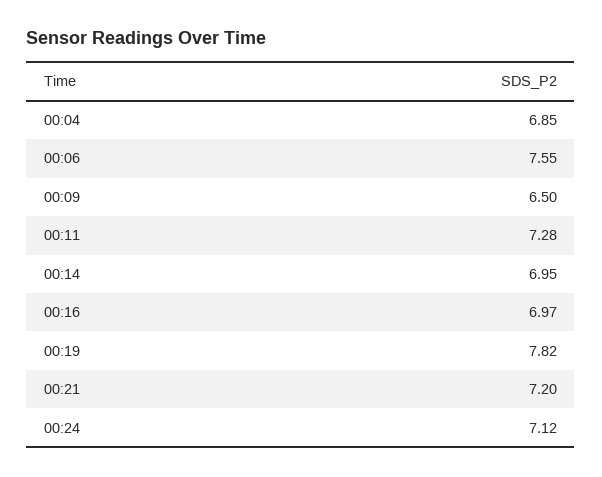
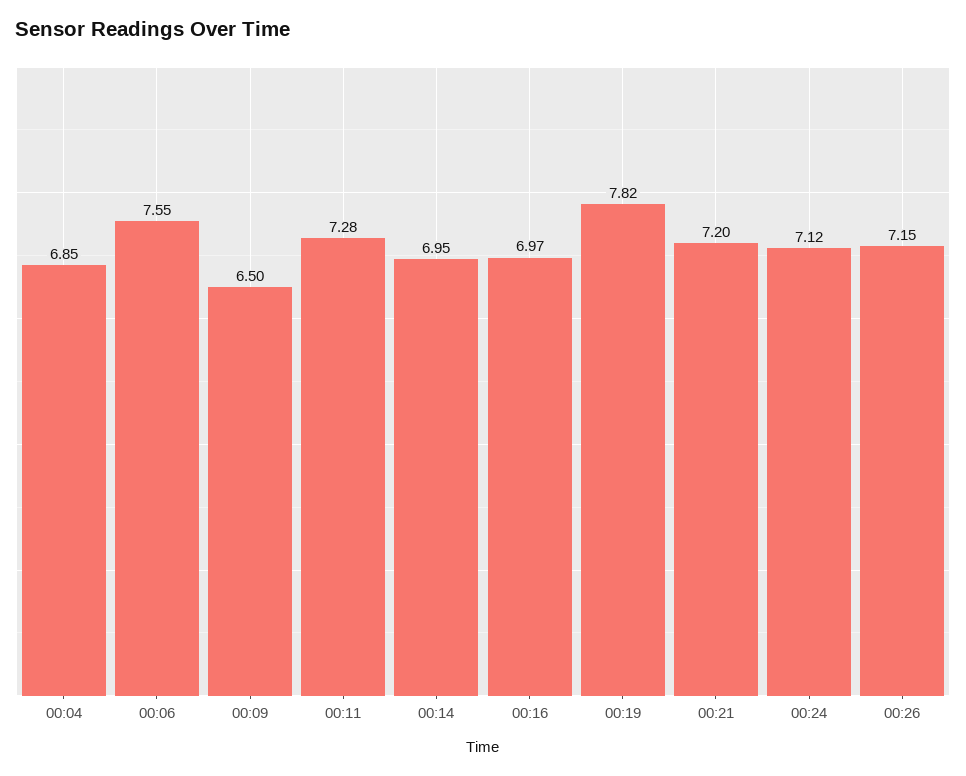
00:26: none -> 7.15

